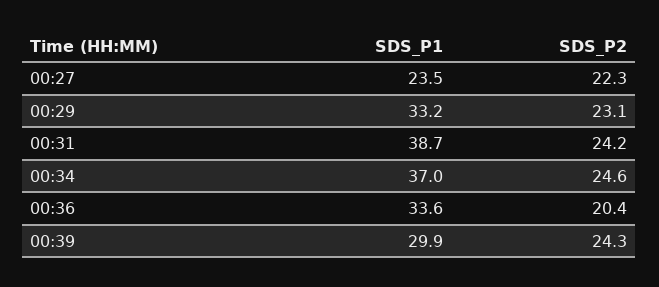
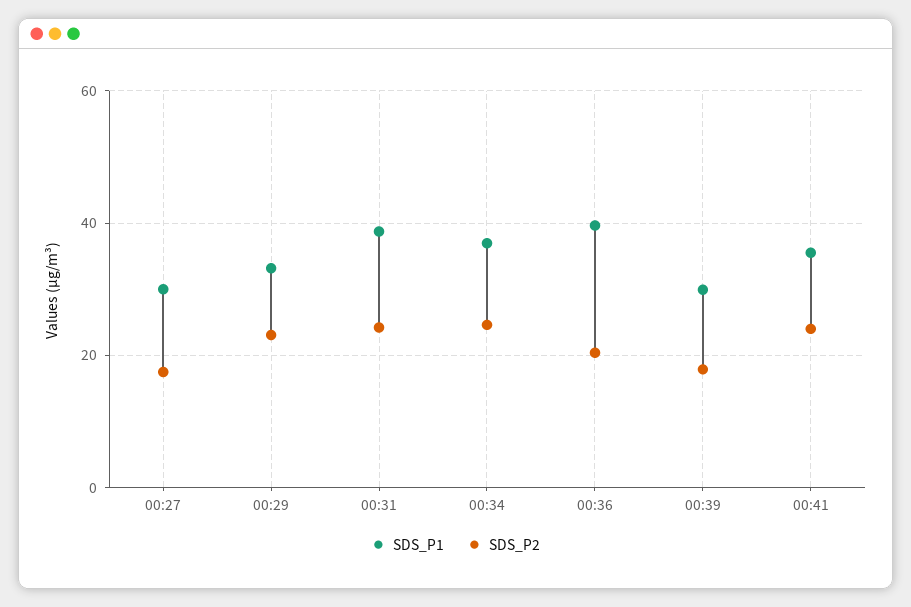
SDS_P1, 00:27: 23.5 -> 30
SDS_P2, 00:27: 22.3 -> 18
SDS_P1, 00:36: 33.6 -> 40
SDS_P2, 00:39: 24.3 -> 18
SDS_P1, 00:41: none -> 36
SDS_P2, 00:41: none -> 24

